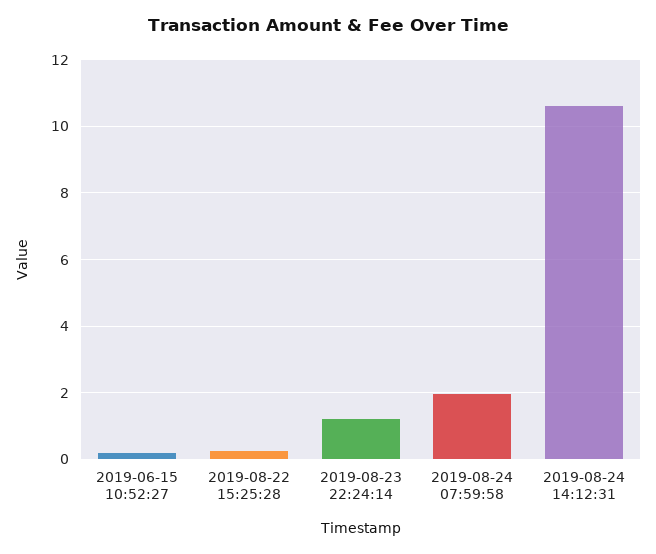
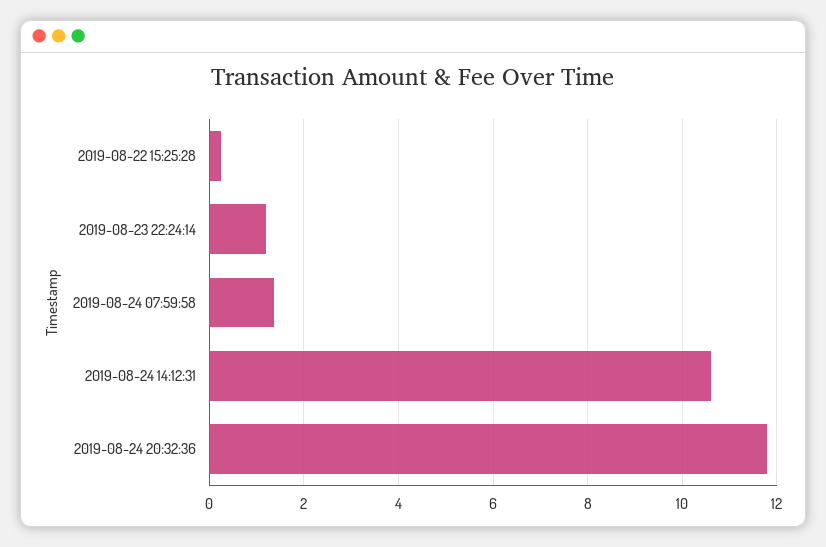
2019-06-15 10:52:27: 0.2 -> none
2019-08-24 07:59:58: 2 -> 1.4
2019-08-24 20:32:36: none -> 11.8

